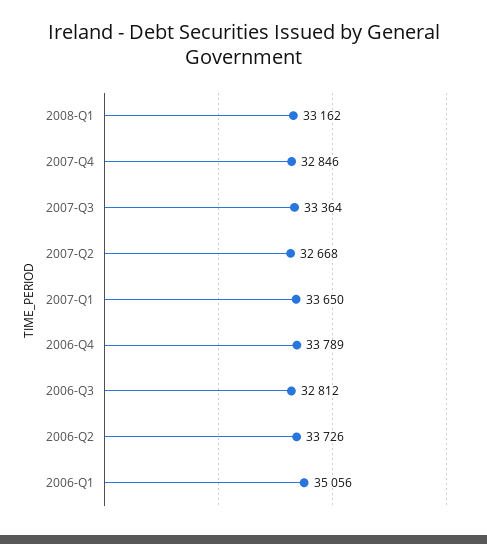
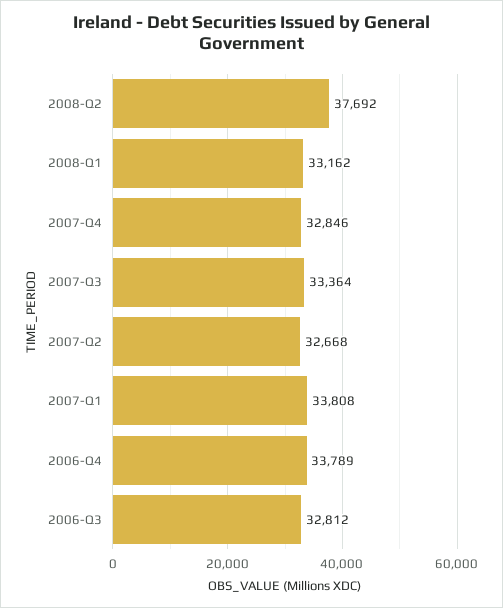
2007-Q1: 33650 -> 33808
2006-Q2: 33726 -> none
2006-Q1: 35056 -> none
2008-Q2: none -> 37692

